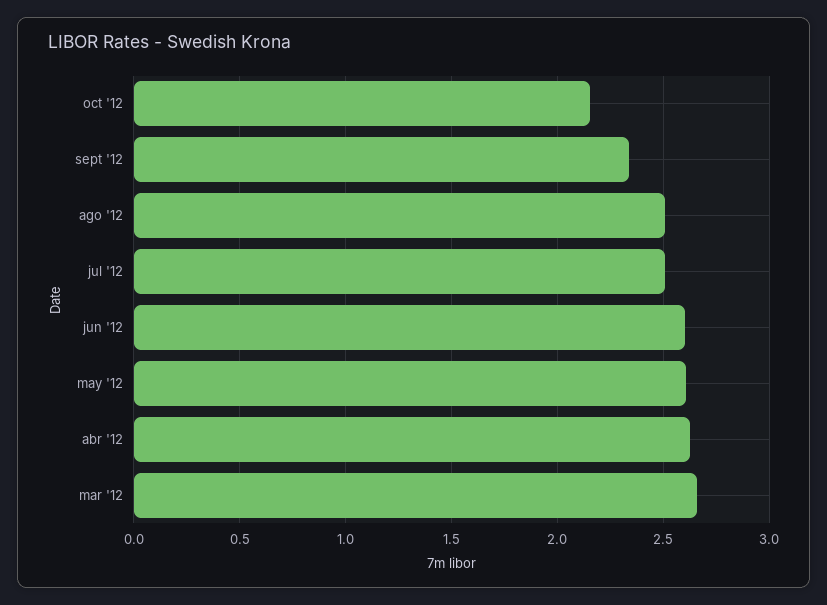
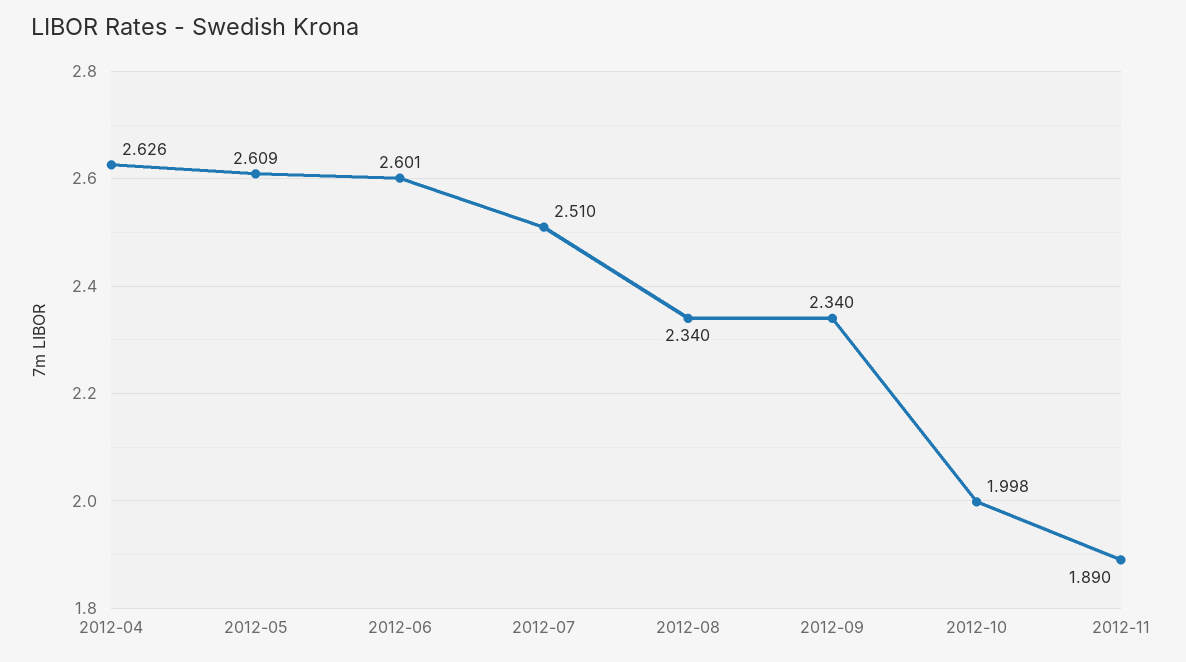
oct '12: 2.15 -> 1.998
ago '12: 2.5 -> 2.34
mar '12: 2.65 -> none
2012-11: none -> 1.89

